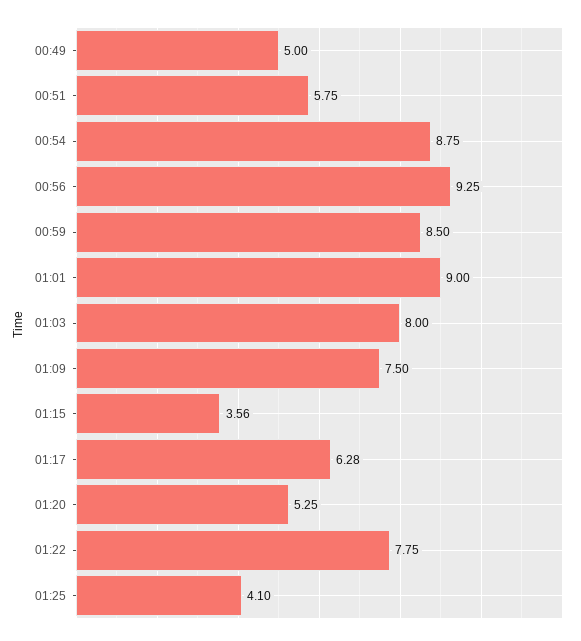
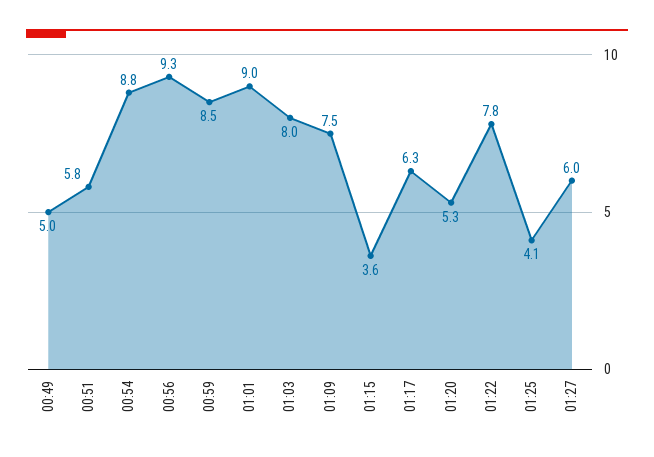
01:27: none -> 6

